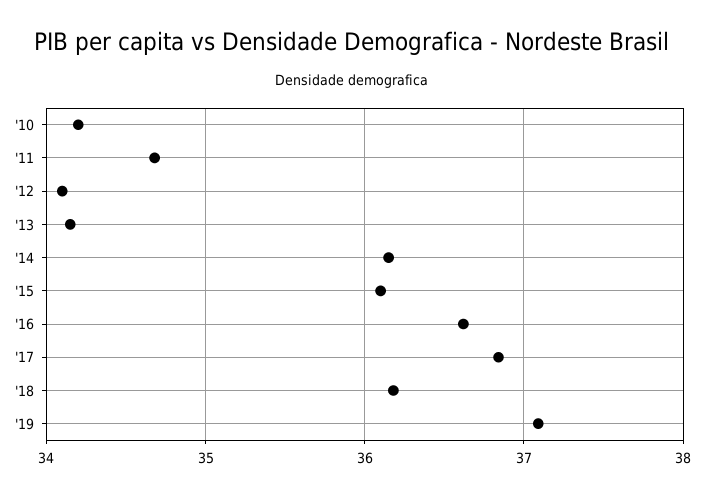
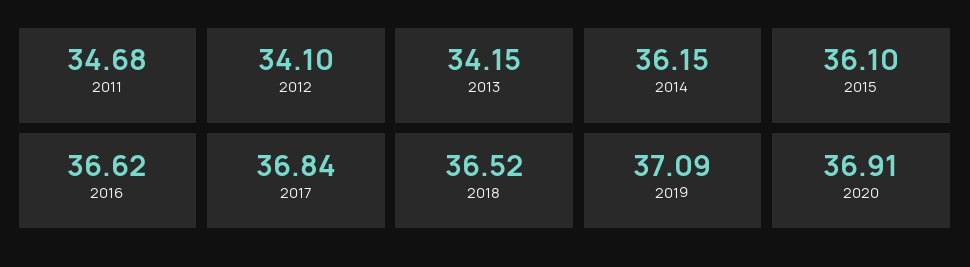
'10: 34.2 -> none
'18: 36.2 -> 36.52
2020: none -> 36.91

